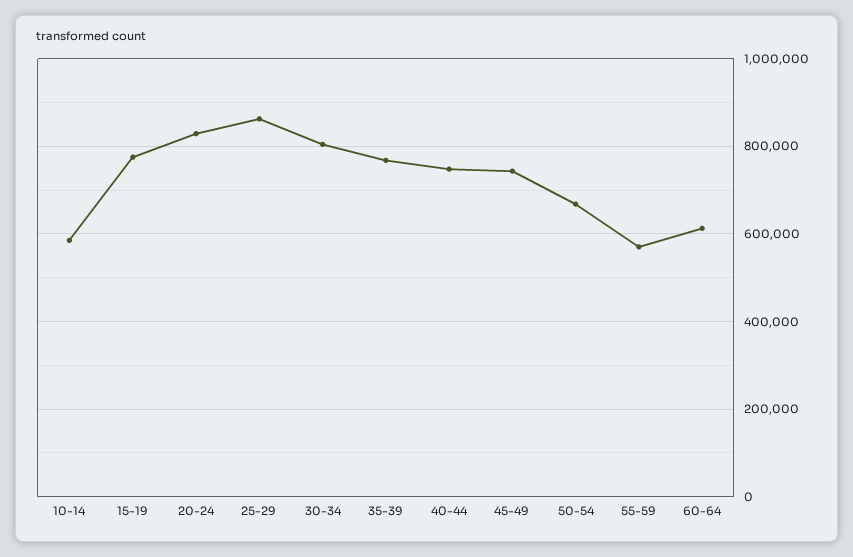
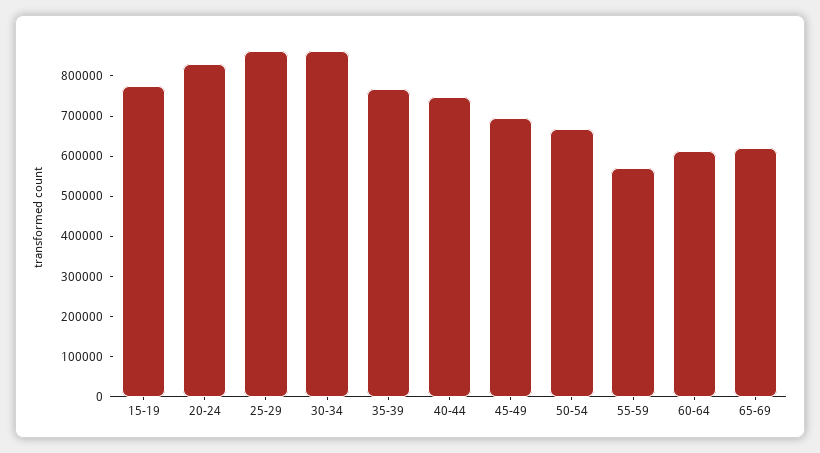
10-14: 580000 -> none
30-34: 800000 -> 860000
45-49: 740000 -> 700000
65-69: none -> 620000

